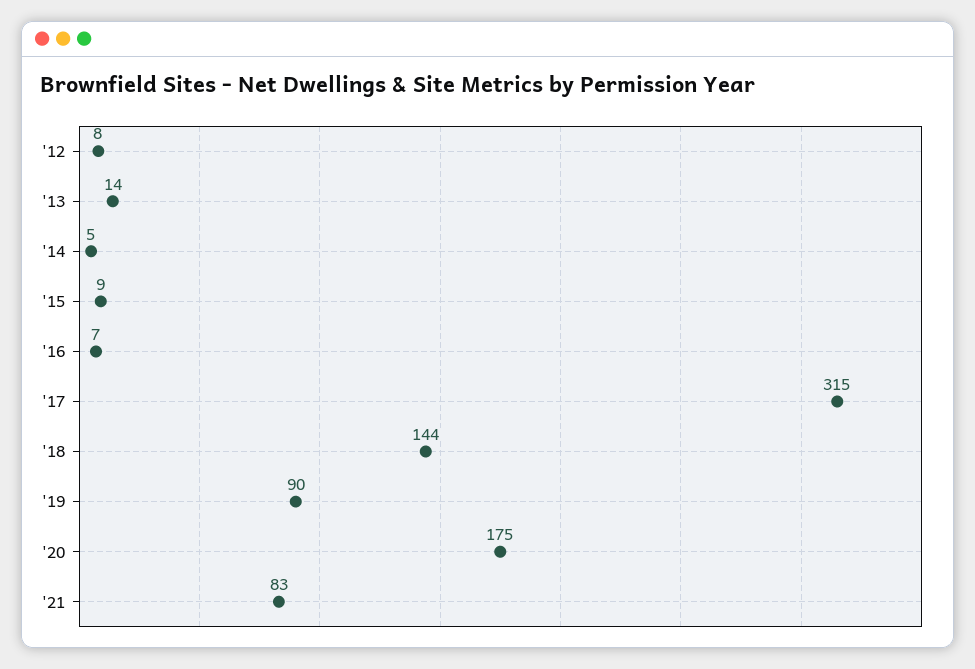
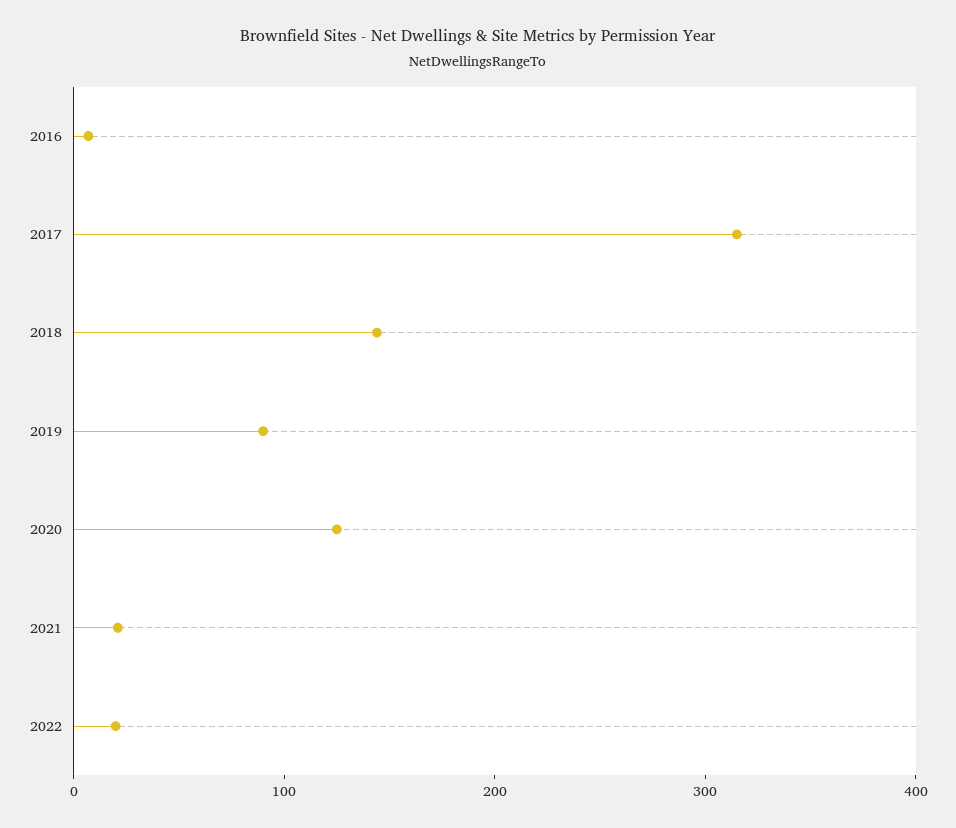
'12: 8 -> none
'13: 14 -> none
'14: 5 -> none
'15: 9 -> none
'20: 175 -> 120
'21: 83 -> 20
2022: none -> 20

